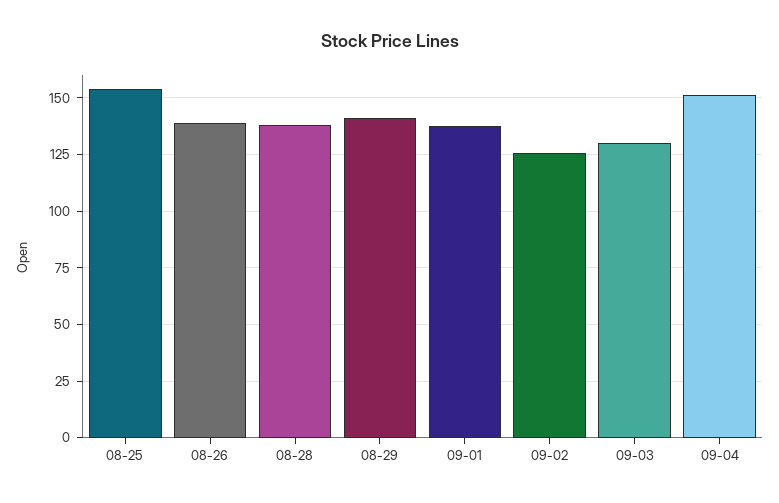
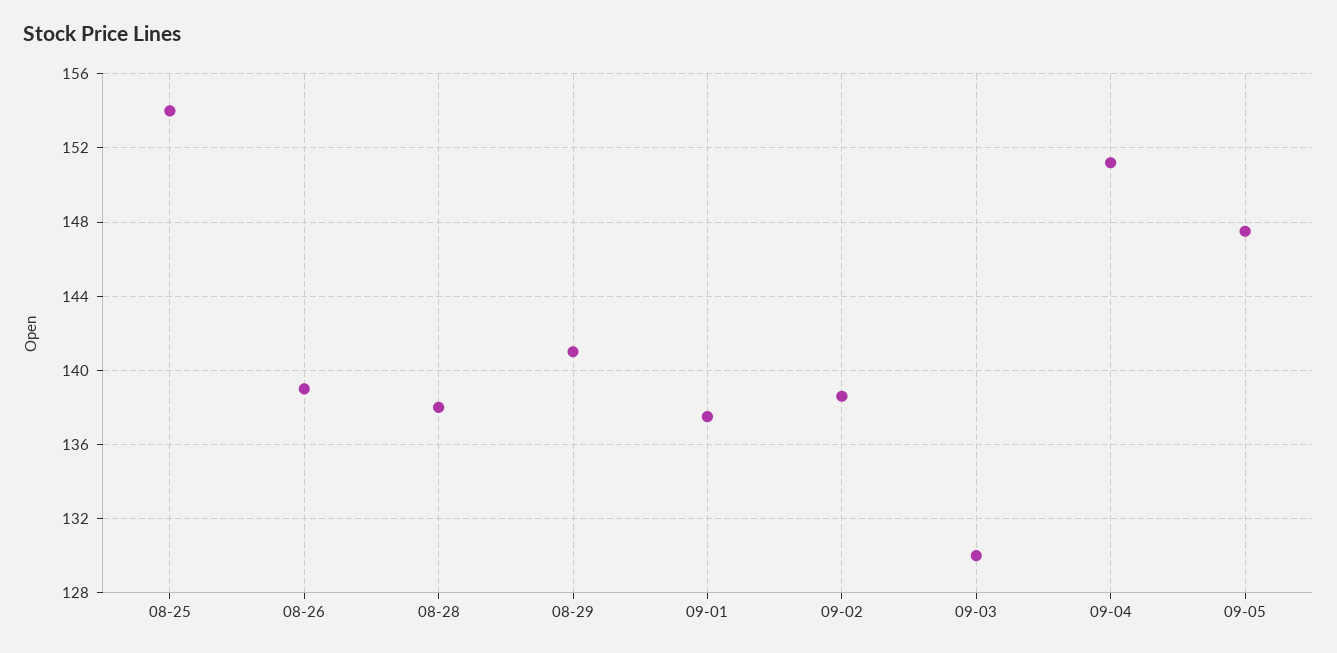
09-02: 125 -> 138.5
09-05: none -> 147.5

